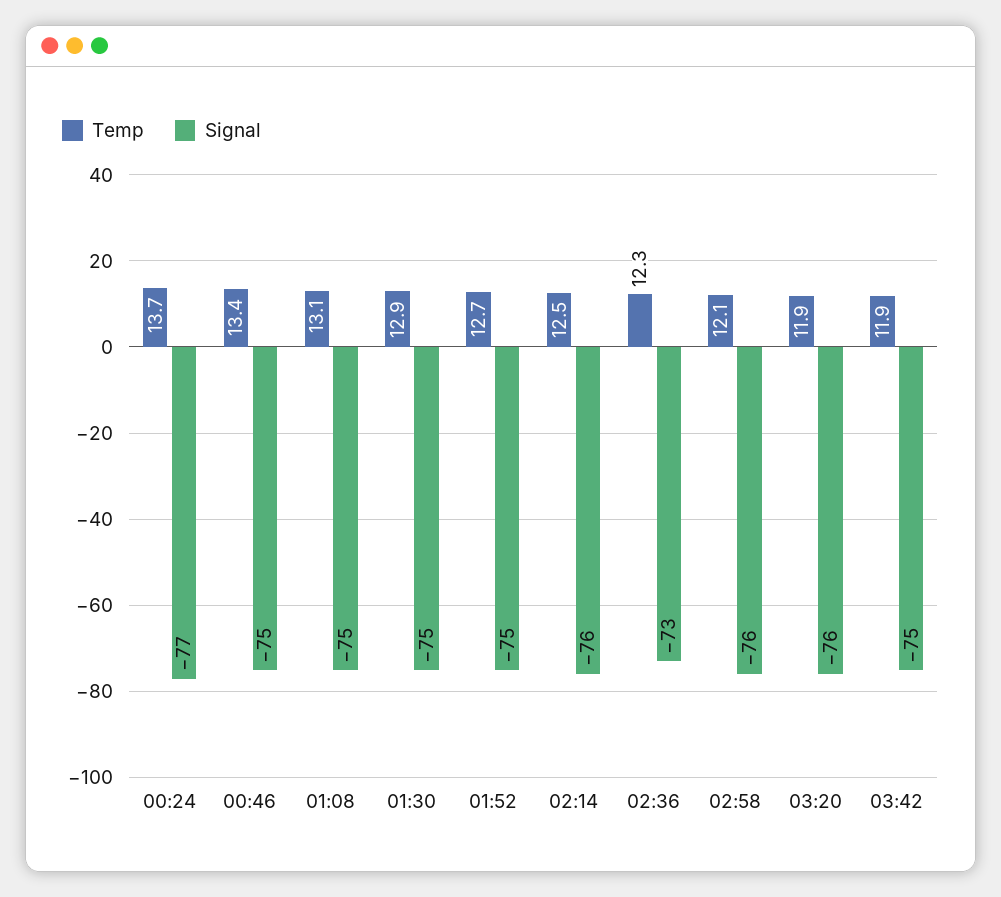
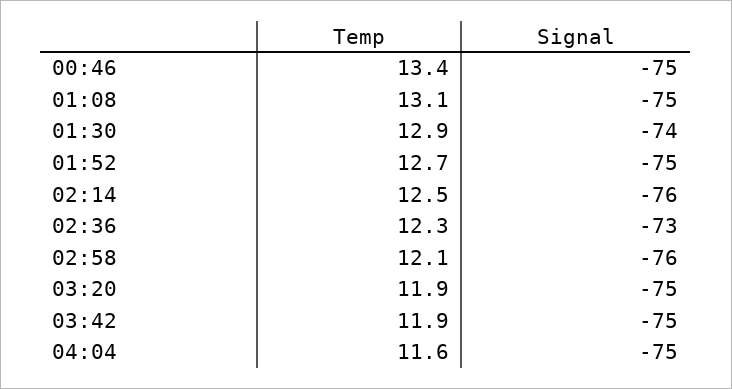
Temp, 00:24: 13.7 -> none
Signal, 00:24: -77 -> none
Signal, 01:30: -75 -> -74
Signal, 03:20: -76 -> -75
Temp, 04:04: none -> 11.6
Signal, 04:04: none -> -75

